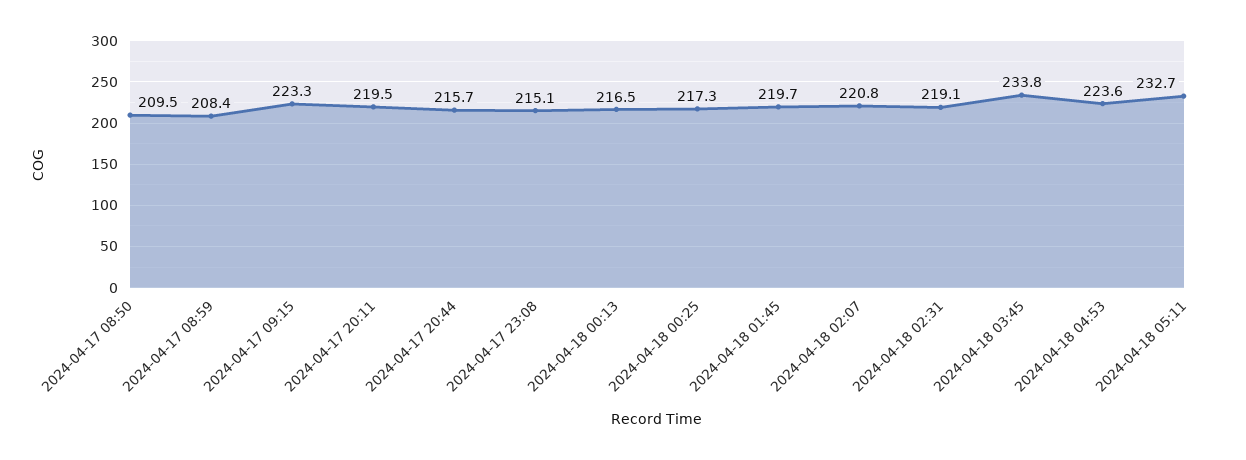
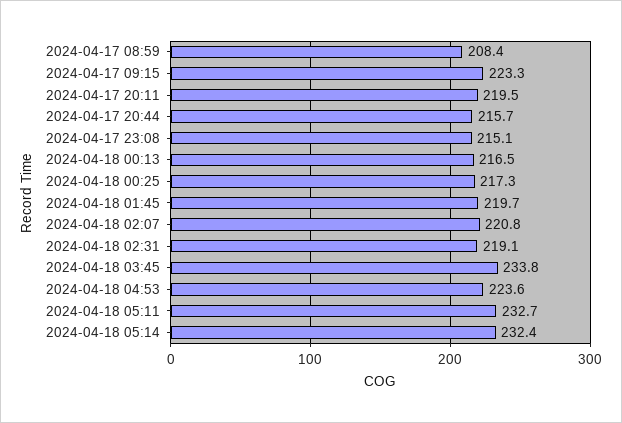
2024-04-17 08:50: 209.5 -> none
2024-04-18 05:14: none -> 232.4

